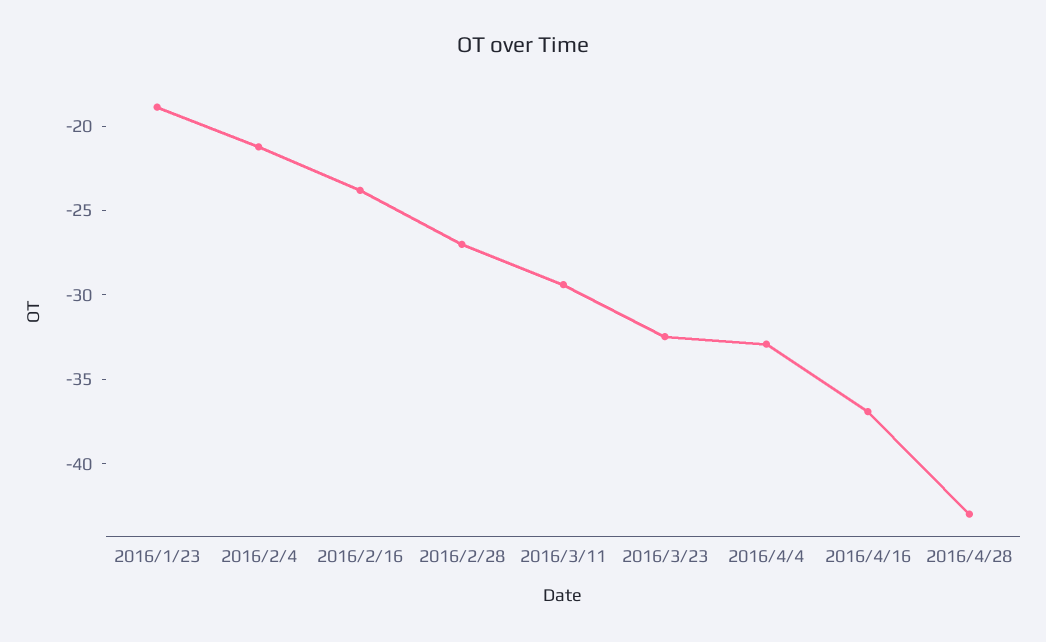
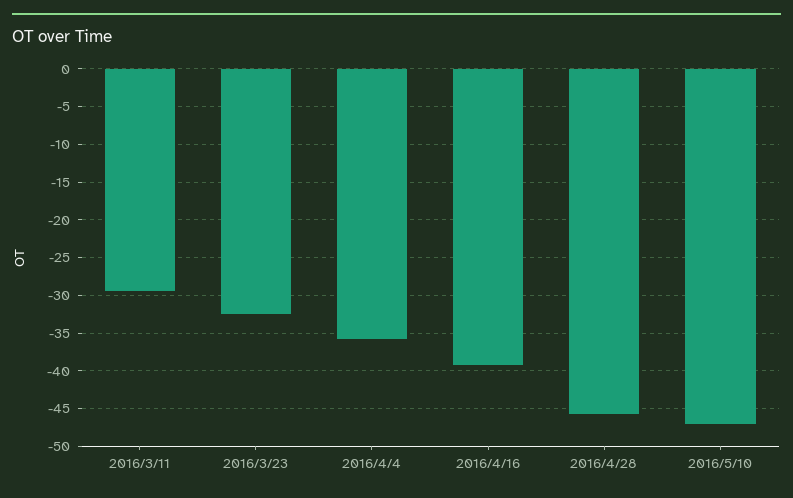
2016/1/23: -19 -> none
2016/2/4: -21 -> none
2016/2/16: -24 -> none
2016/2/28: -27 -> none
2016/4/4: -33 -> -36
2016/4/16: -37 -> -39
2016/4/28: -43 -> -46
2016/5/10: none -> -47

